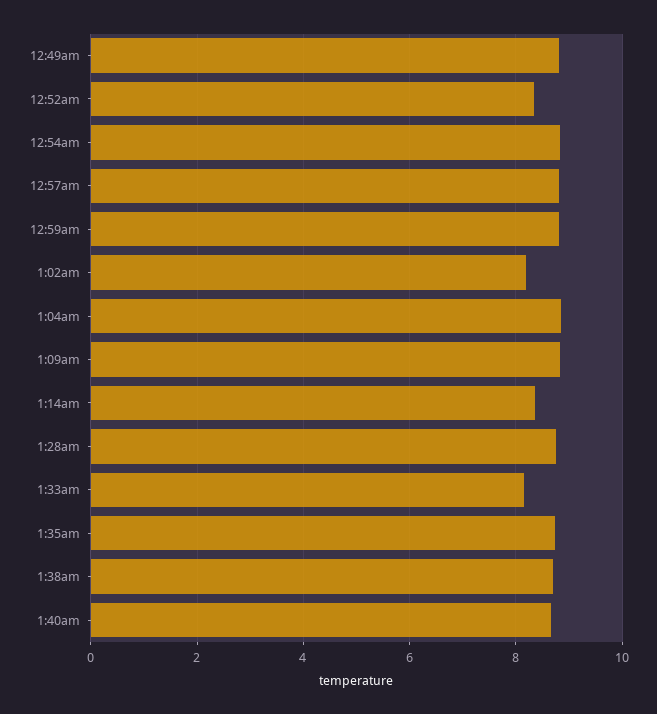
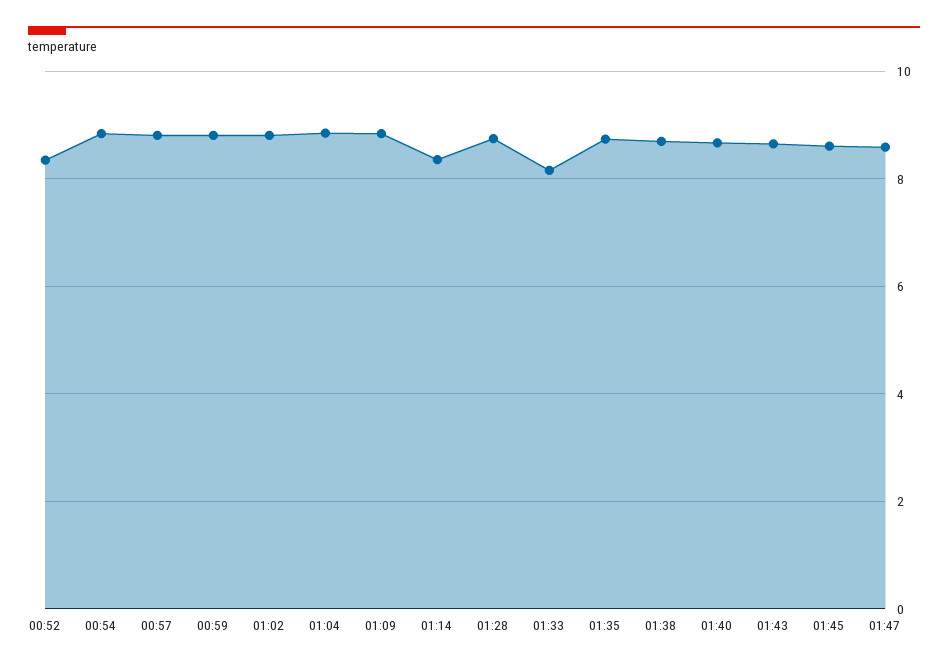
12:49am: 8.8 -> none
1:02am: 8.2 -> 8.8
01:43: none -> 8.6
01:45: none -> 8.6
01:47: none -> 8.6

